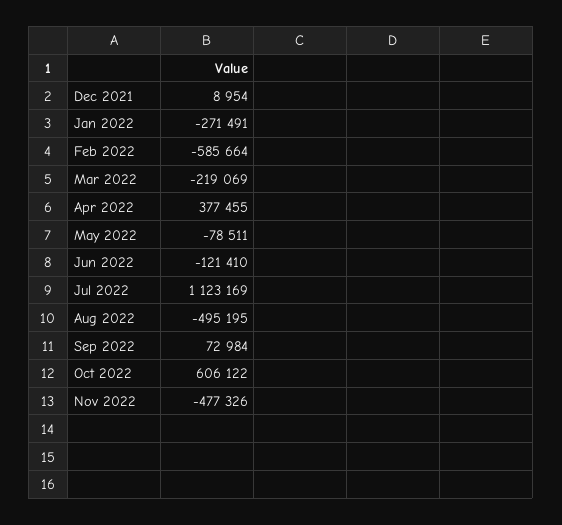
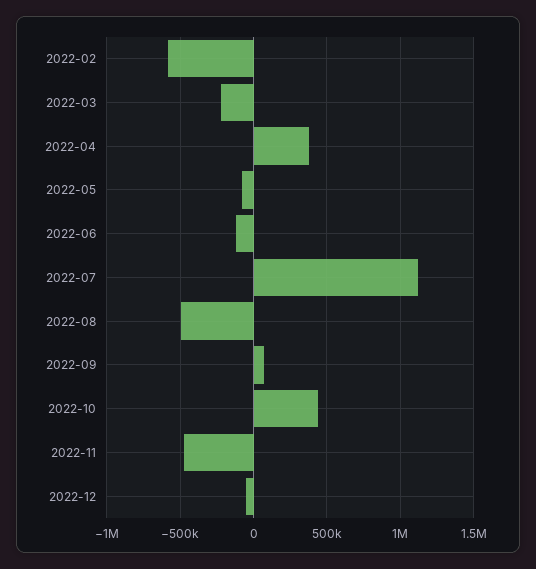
Dec 2021: 8954 -> none
Jan 2022: -271491 -> none
Oct 2022: 606122 -> 450000
2022-12: none -> -50000

